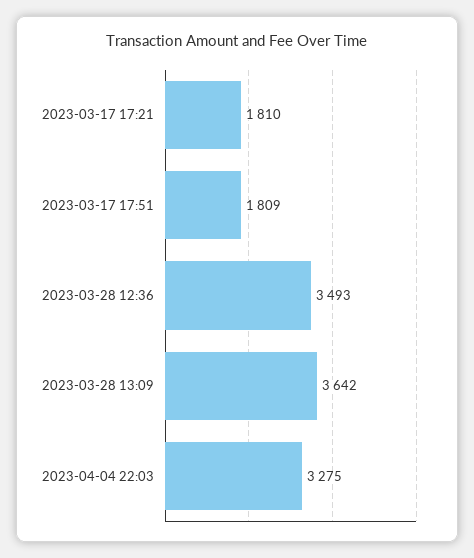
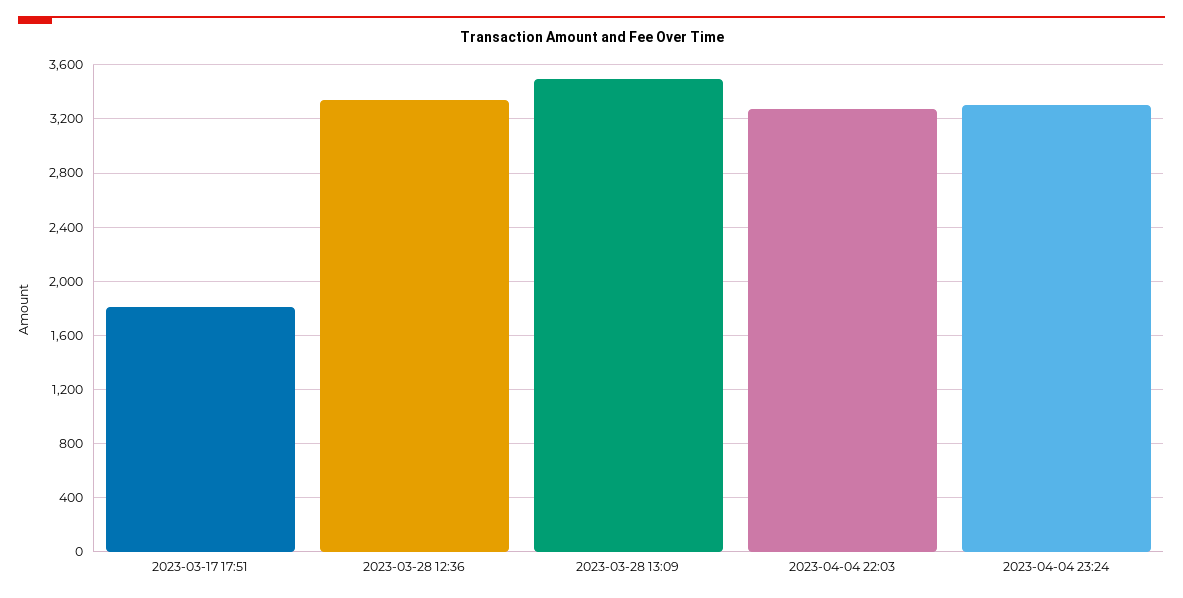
2023-03-17 17:21: 1810 -> none
2023-03-28 12:36: 3493 -> 3350
2023-03-28 13:09: 3642 -> 3500
2023-04-04 23:24: none -> 3300

